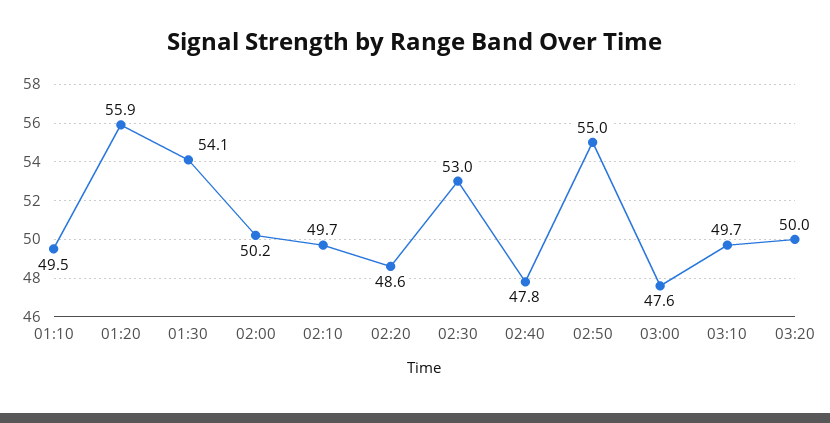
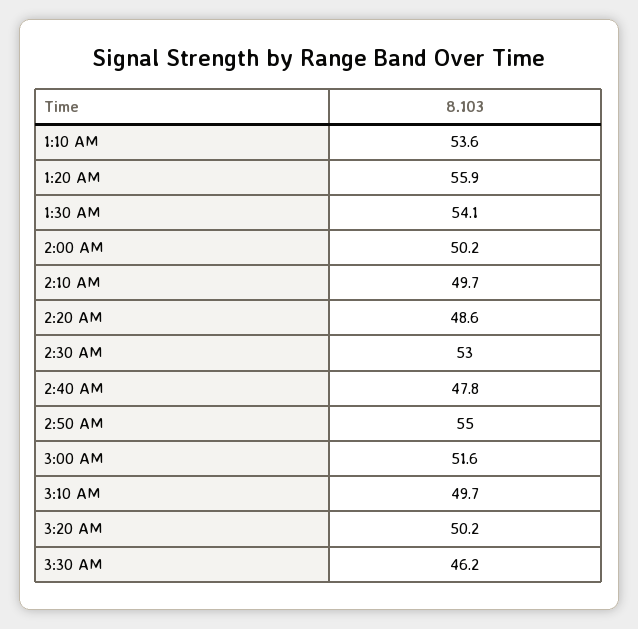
01:10: 49.5 -> 53.6
03:00: 47.6 -> 51.6
03:20: 50 -> 50.2
3:30 AM: none -> 46.2

